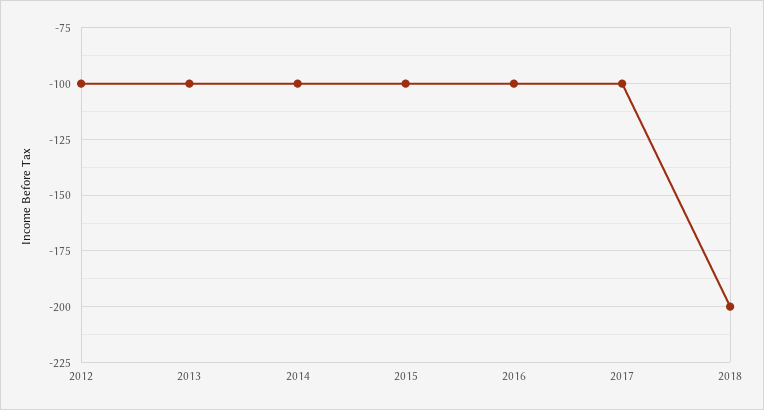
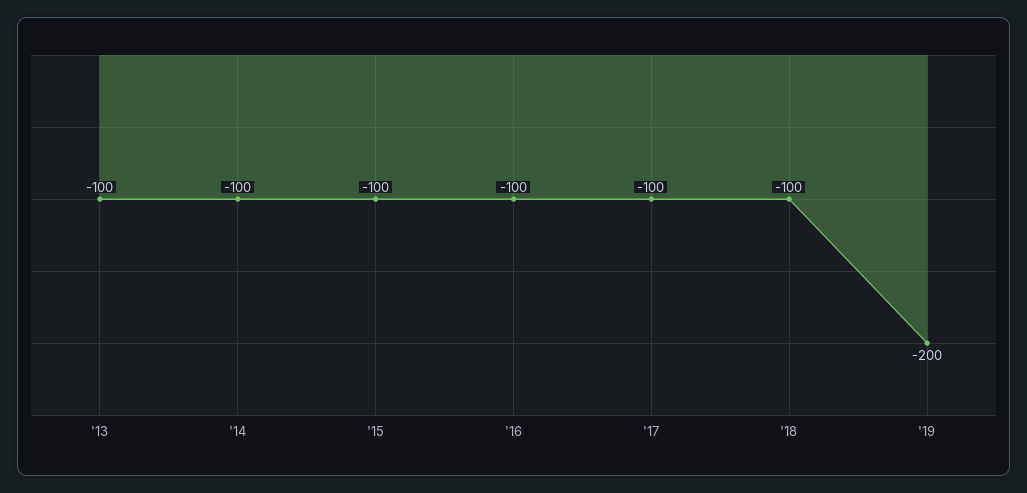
2012: -100 -> none
2018: -200 -> -100
'19: none -> -200

